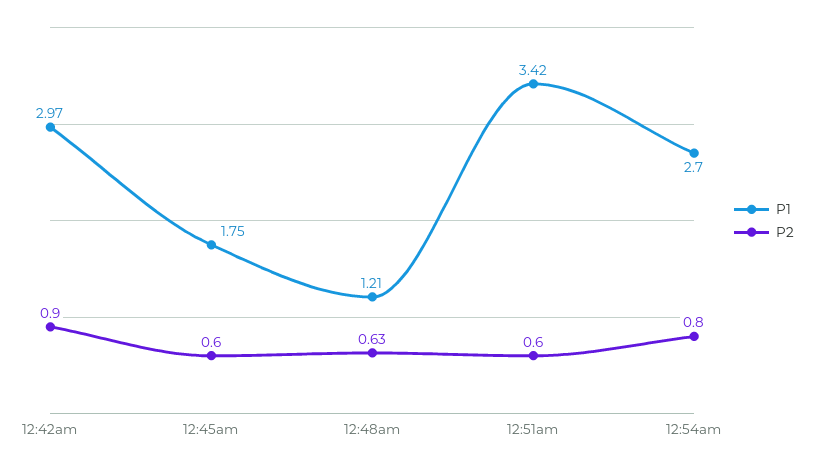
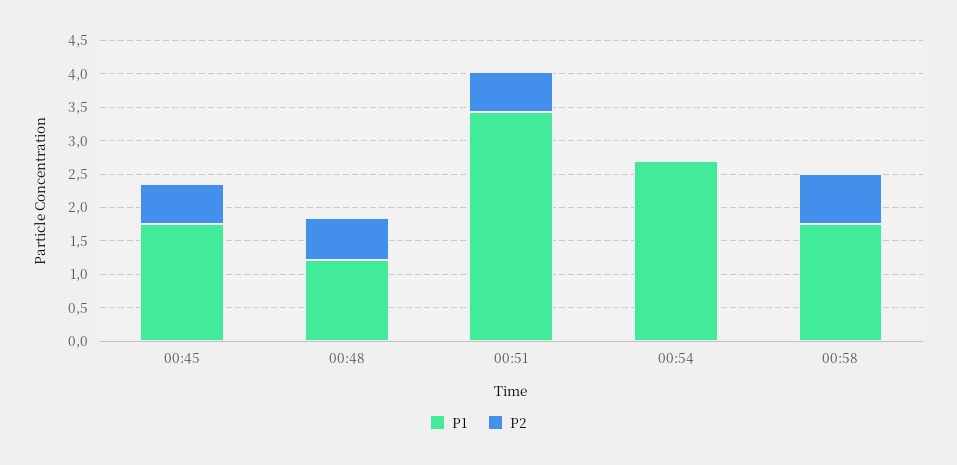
P1, 12:42am: 2.97 -> none
P2, 12:42am: 0.9 -> none
P2, 12:54am: 0.8 -> 0
P1, 00:58: none -> 1.75
P2, 00:58: none -> 0.75

